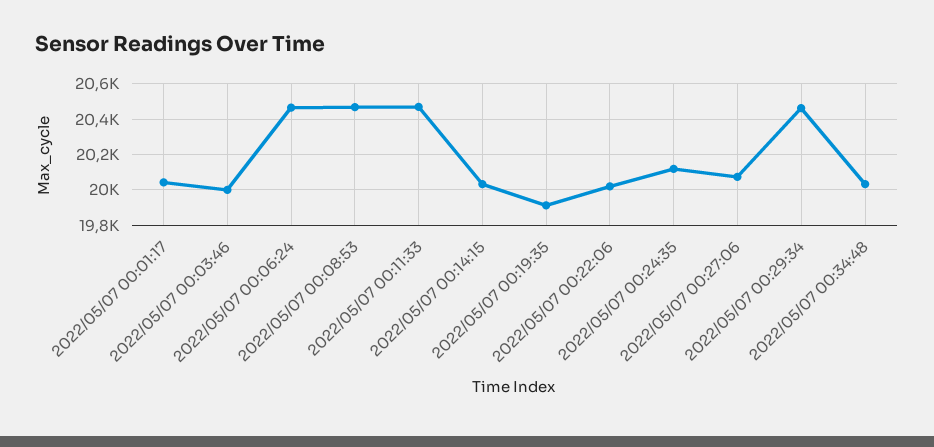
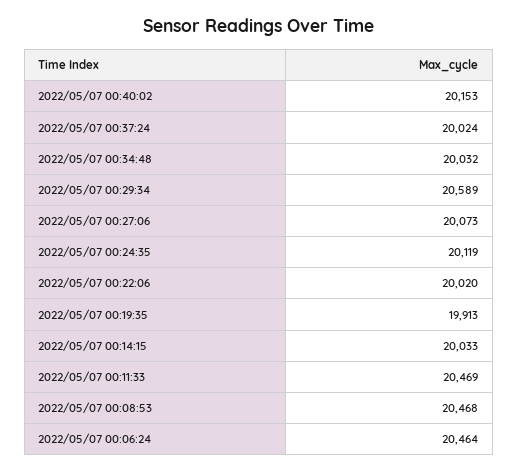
2022/05/07 00:01:17: 20050 -> none
2022/05/07 00:03:46: 20000 -> none
2022/05/07 00:29:34: 20450 -> 20589
2022/05/07 00:40:02: none -> 20153
2022/05/07 00:37:24: none -> 20024

